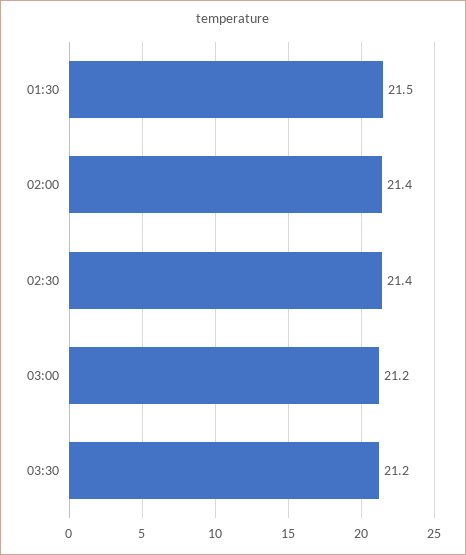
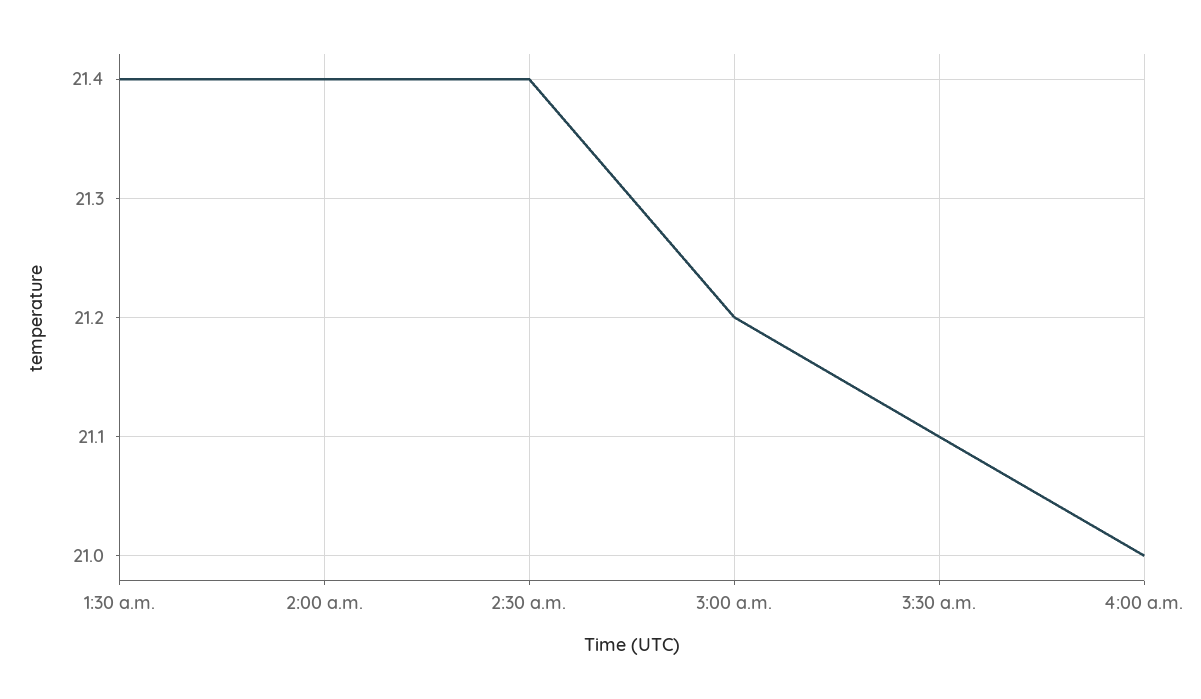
01:30: 21.5 -> 21.4
03:30: 21.2 -> 21.1
4:00 a.m.: none -> 21

